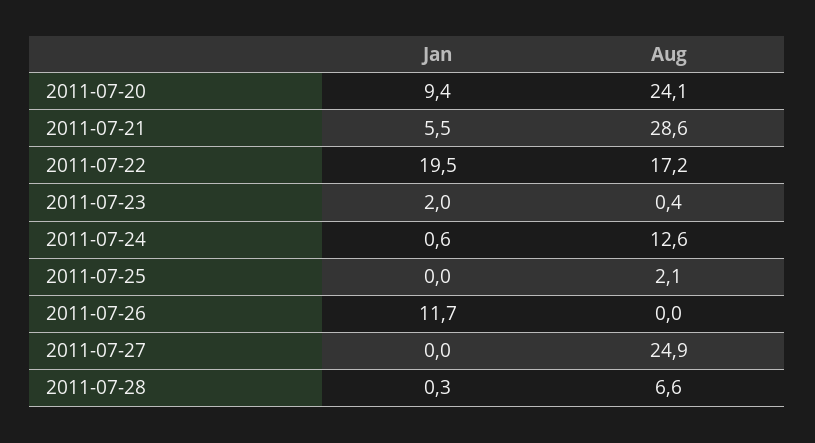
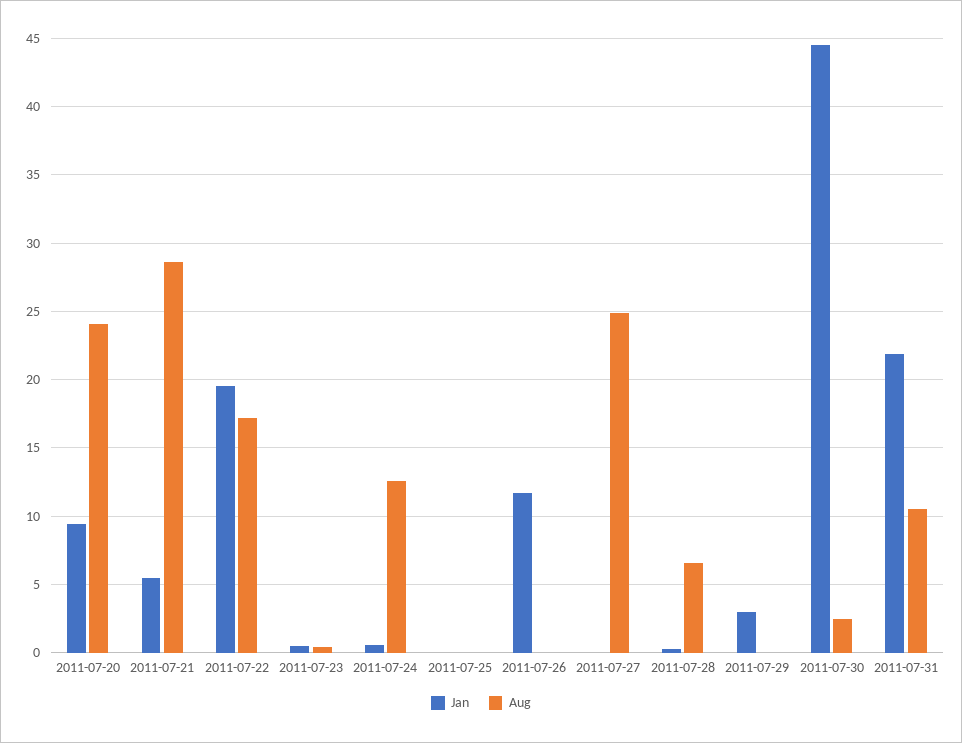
Jan, 2011-07-23: 2 -> 0.5
Aug, 2011-07-25: 2.1 -> 0
Jan, 2011-07-29: none -> 3
Aug, 2011-07-29: none -> 0
Jan, 2011-07-30: none -> 44.5
Aug, 2011-07-30: none -> 2.5
Jan, 2011-07-31: none -> 22
Aug, 2011-07-31: none -> 10.5

